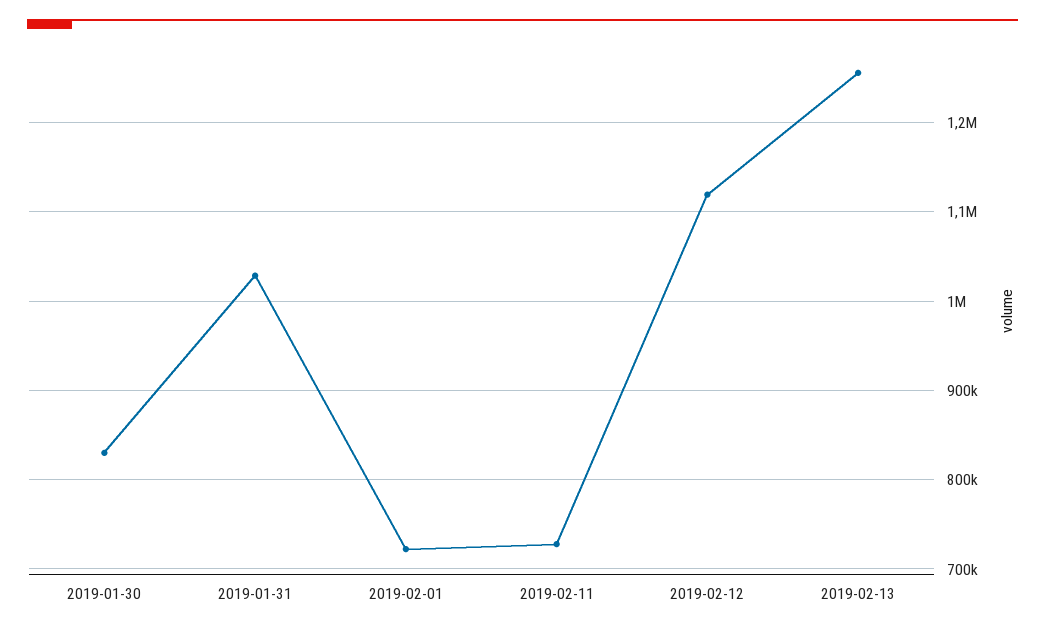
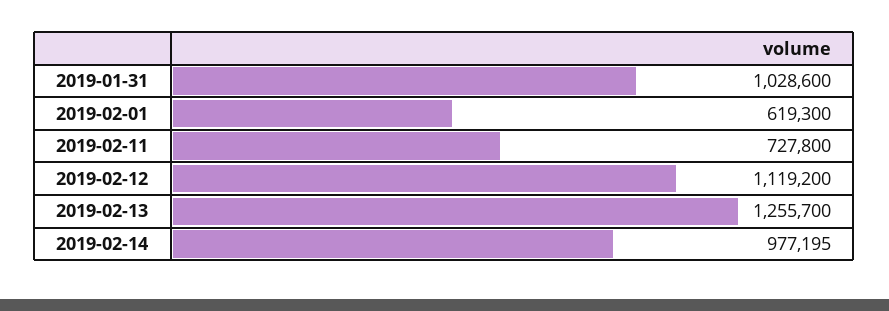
2019-01-30: 830000 -> none
2019-02-01: 720000 -> 619300
2019-02-14: none -> 977195

